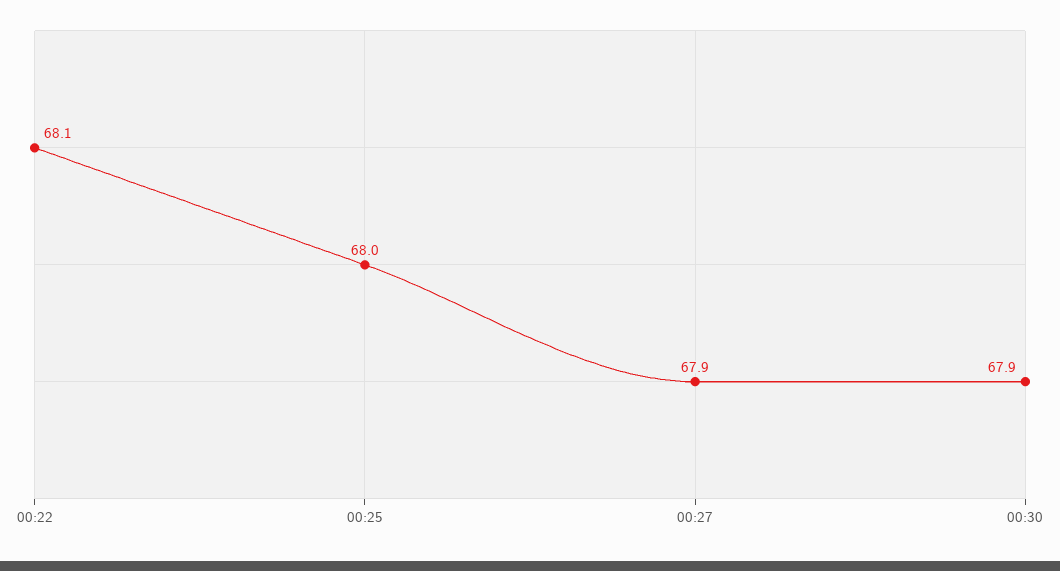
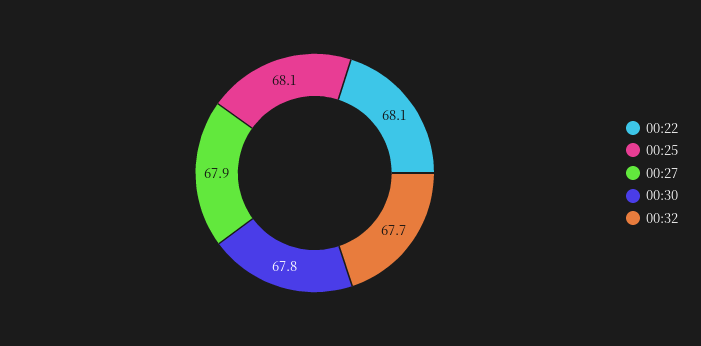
00:25: 68 -> 68.1
00:30: 67.9 -> 67.8
00:32: none -> 67.7

